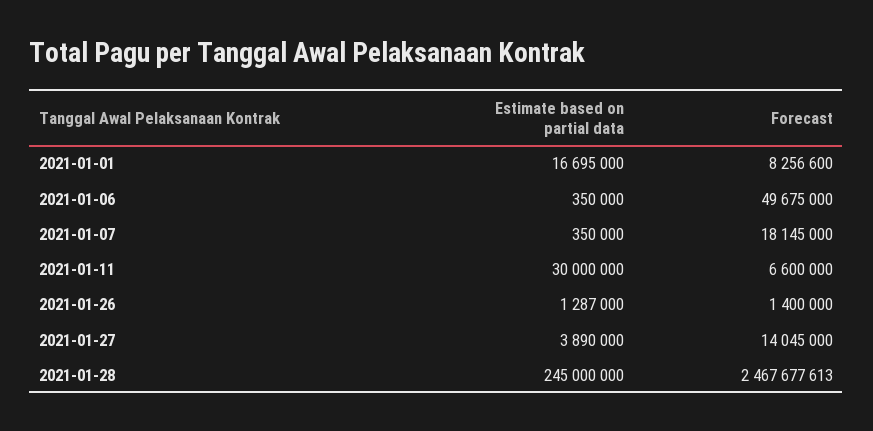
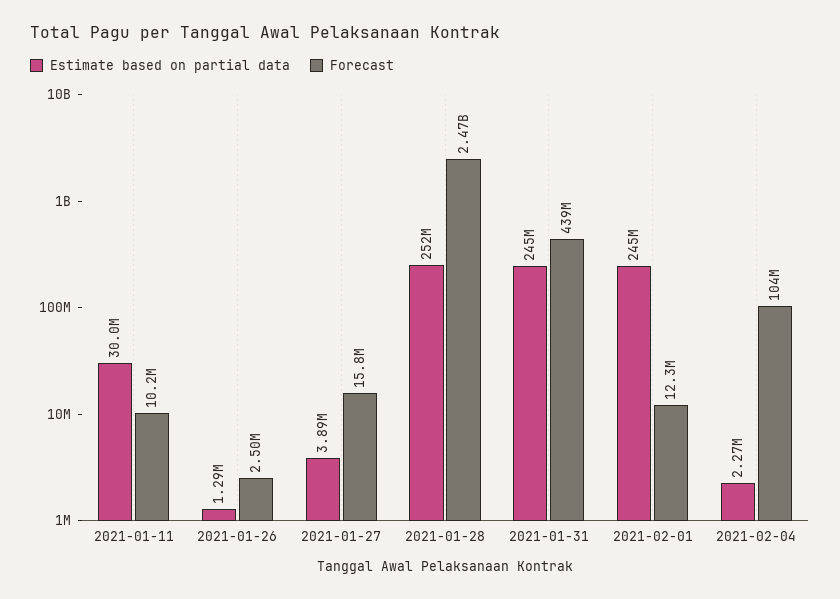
Estimate based on partial data, 2021-01-01: 16695000 -> none
Forecast, 2021-01-01: 8256600 -> none
Estimate based on partial data, 2021-01-06: 350000 -> none
Forecast, 2021-01-06: 49675000 -> none
Estimate based on partial data, 2021-01-07: 350000 -> none
Forecast, 2021-01-07: 18145000 -> none
Forecast, 2021-01-11: 6600000 -> 10200000
Forecast, 2021-01-26: 1400000 -> 2500000
Forecast, 2021-01-27: 14045000 -> 15800000
Estimate based on partial data, 2021-01-28: 245000000 -> 252000000
Estimate based on partial data, 2021-01-31: none -> 245000000
Forecast, 2021-01-31: none -> 439000000
Estimate based on partial data, 2021-02-01: none -> 245000000
Forecast, 2021-02-01: none -> 12300000
Estimate based on partial data, 2021-02-04: none -> 2270000
Forecast, 2021-02-04: none -> 104000000

